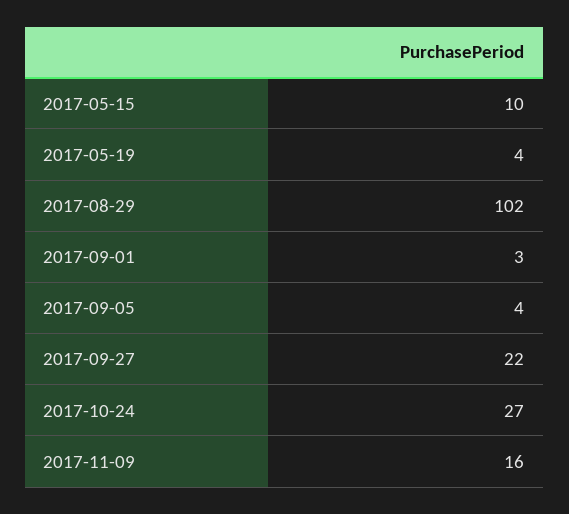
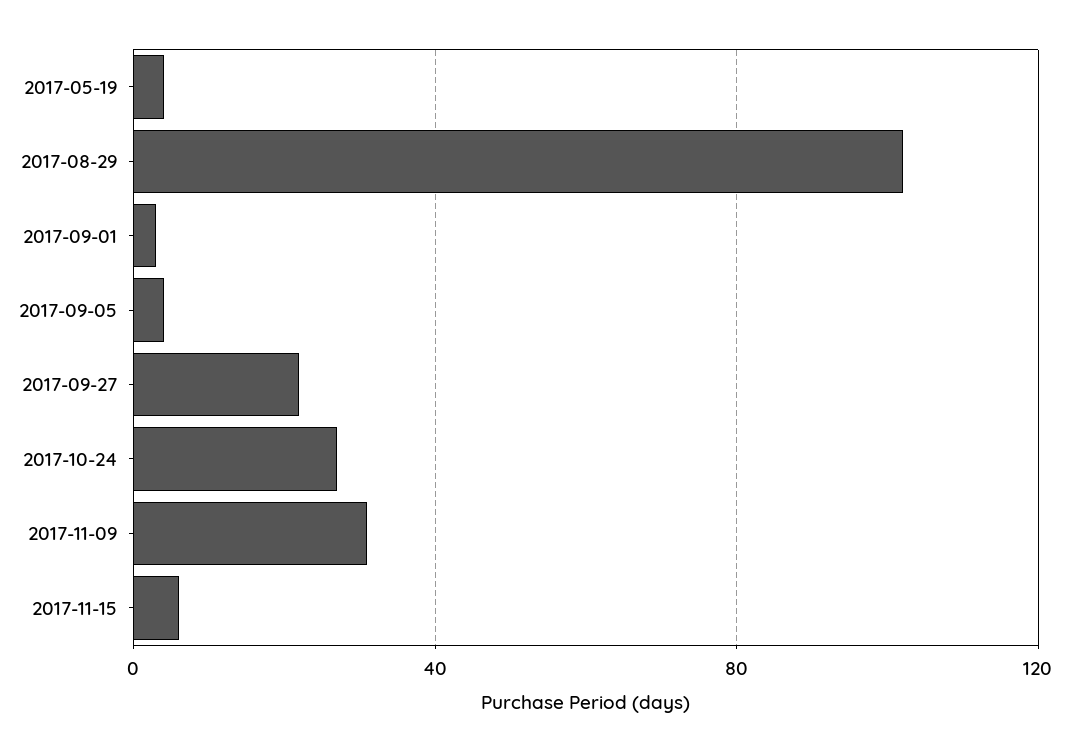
2017-05-15: 10 -> none
2017-11-09: 16 -> 30
2017-11-15: none -> 5

